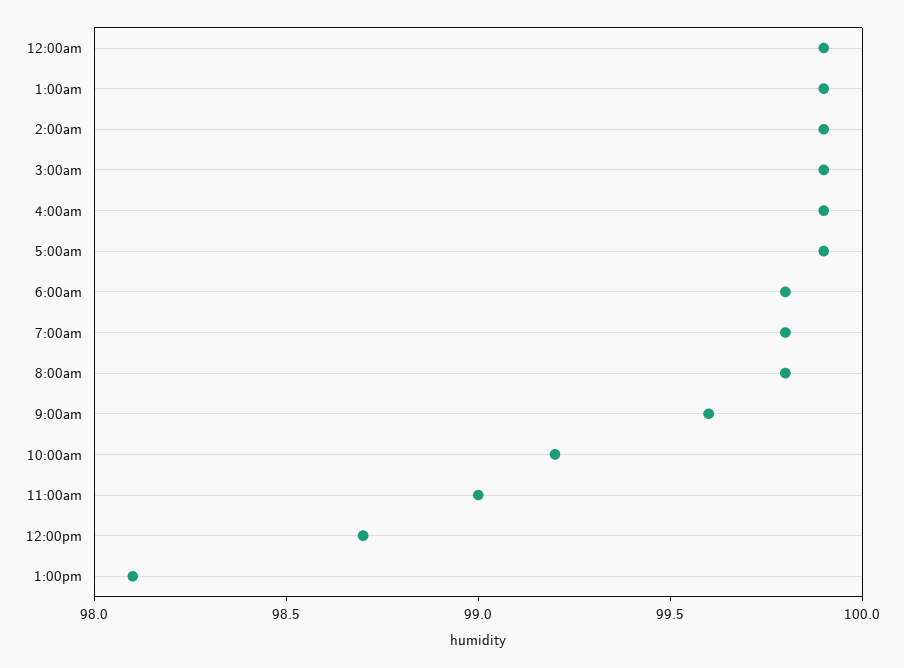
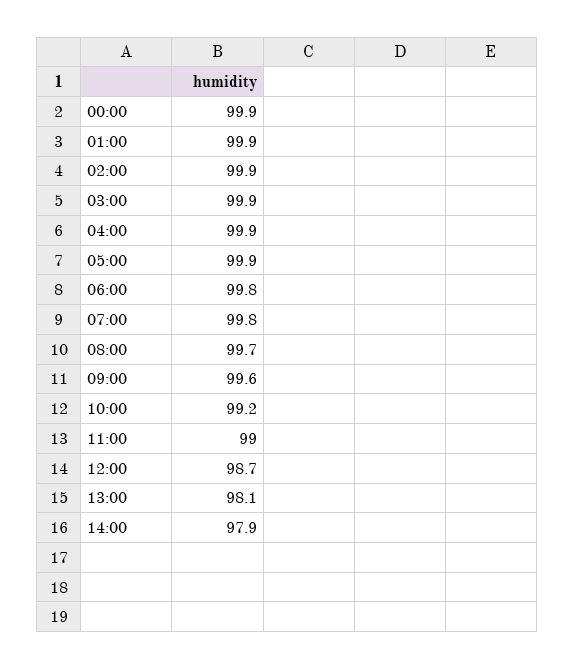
8:00am: 99.8 -> 99.7
14:00: none -> 97.9

